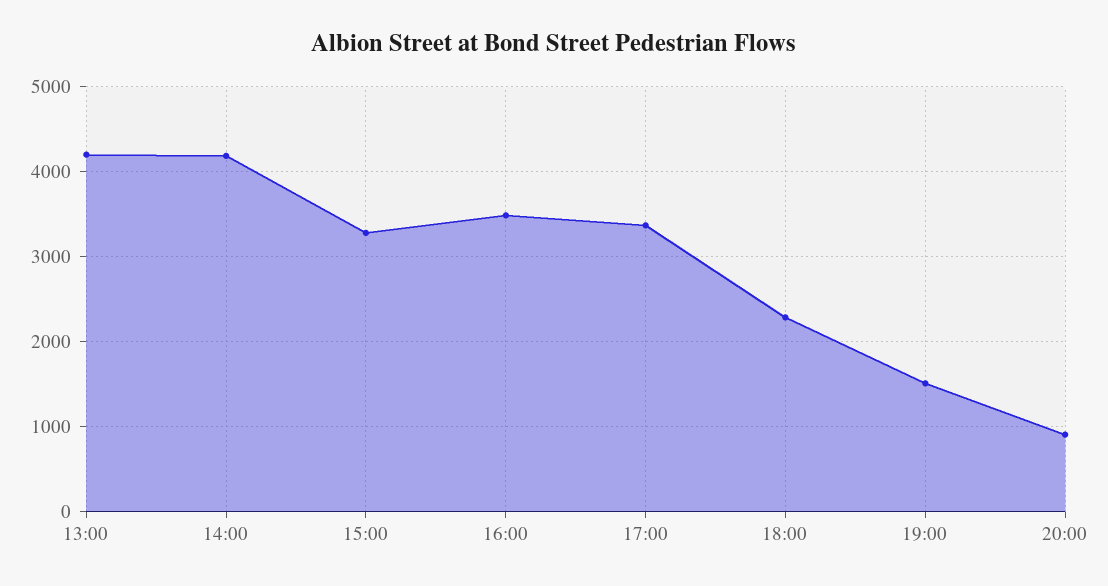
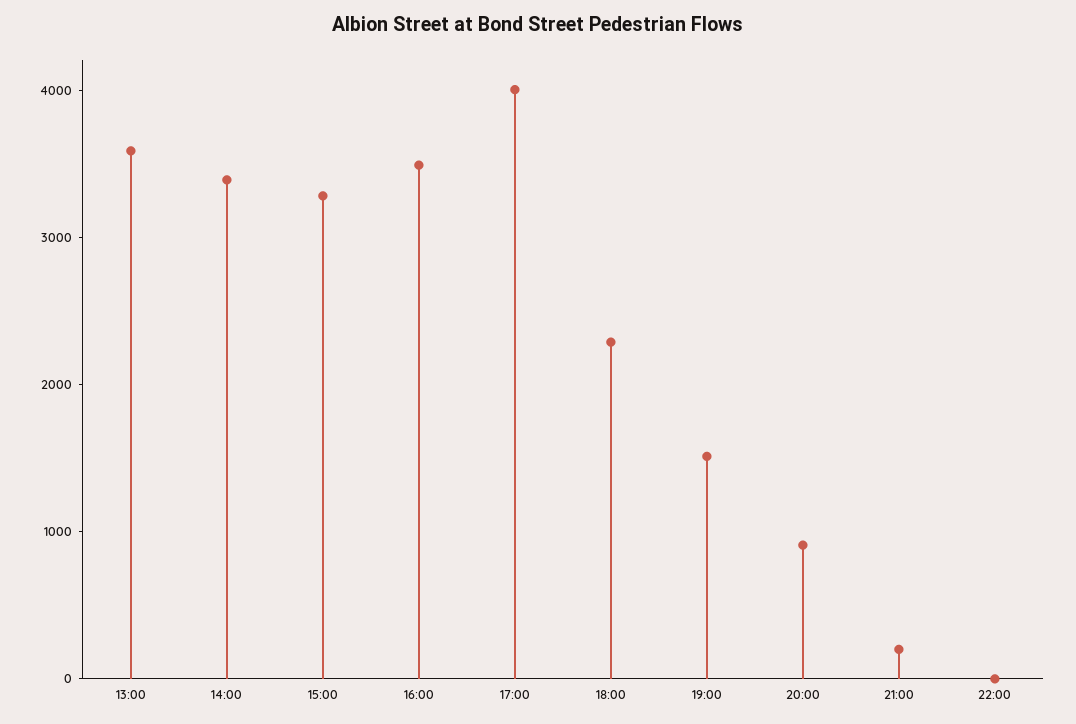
13:00: 4200 -> 3600
14:00: 4200 -> 3400
17:00: 3400 -> 4000
21:00: none -> 200
22:00: none -> 0

